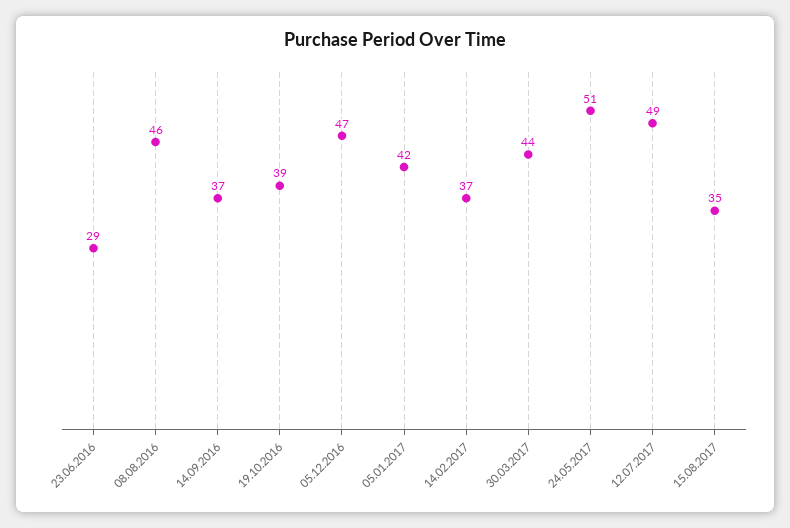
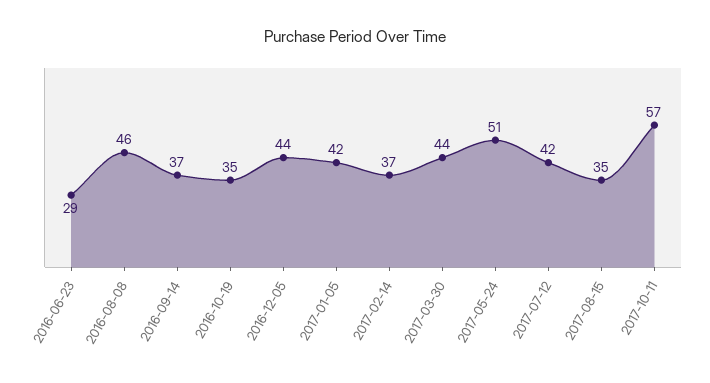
19.10.2016: 39 -> 35
05.12.2016: 47 -> 44
12.07.2017: 49 -> 42
2017-10-11: none -> 57

